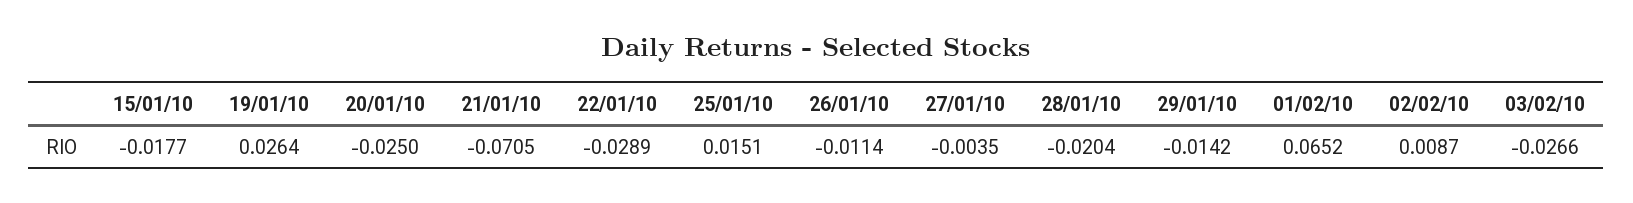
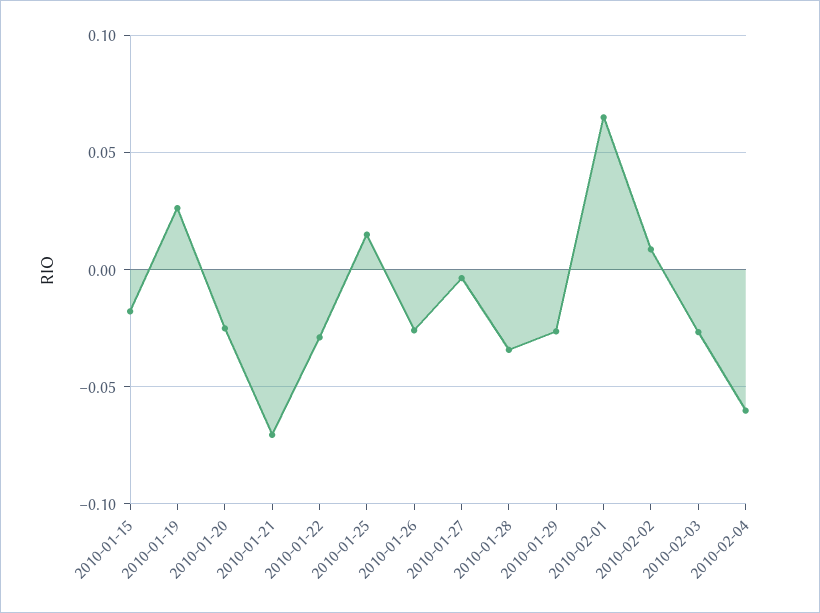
26/01/10: -0.0114 -> -0.025
28/01/10: -0.0204 -> -0.035
29/01/10: -0.0142 -> -0.025
2010-02-04: none -> -0.06

